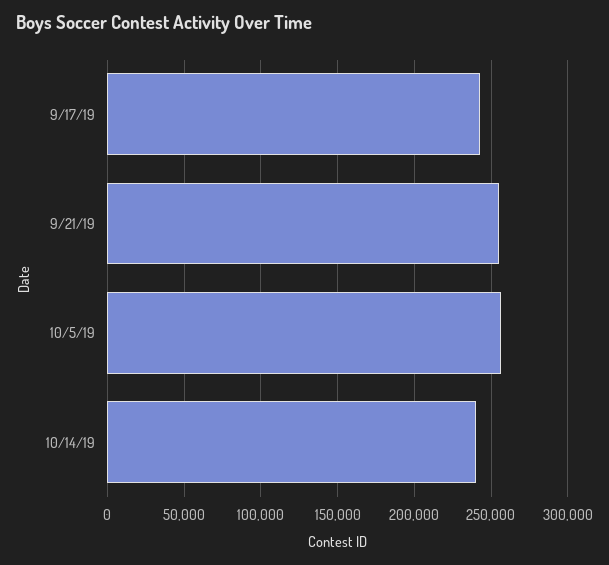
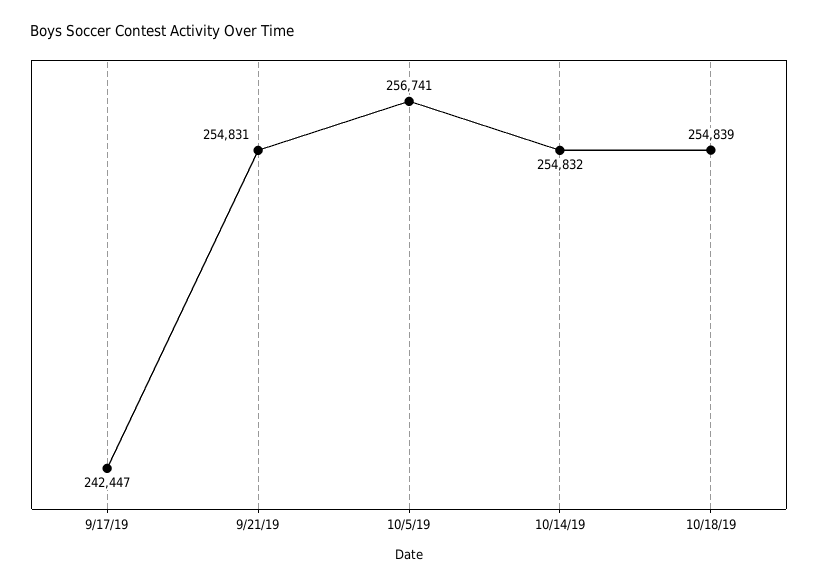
10/14/19: 240000 -> 254832
10/18/19: none -> 254839

